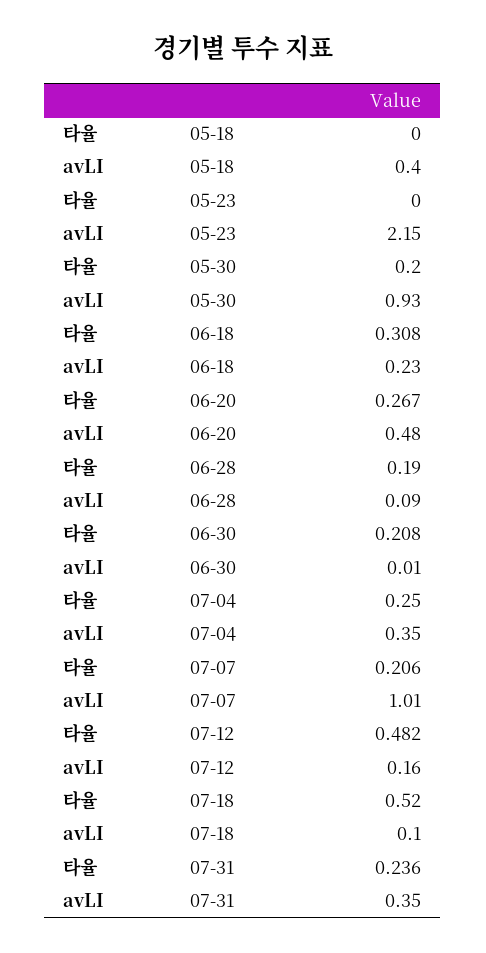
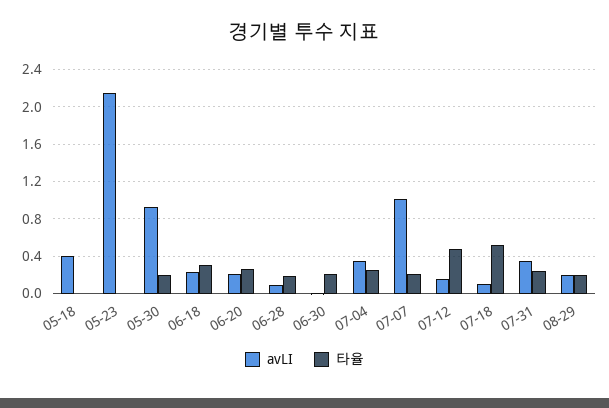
avLI, 06-20: 0.48 -> 0.2
avLI, 08-29: none -> 0.2
타율, 08-29: none -> 0.2

